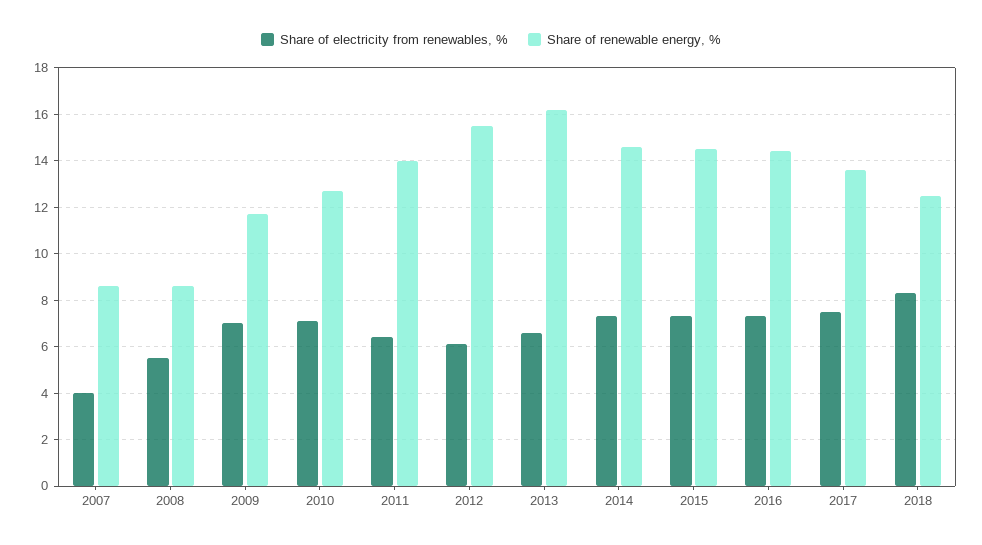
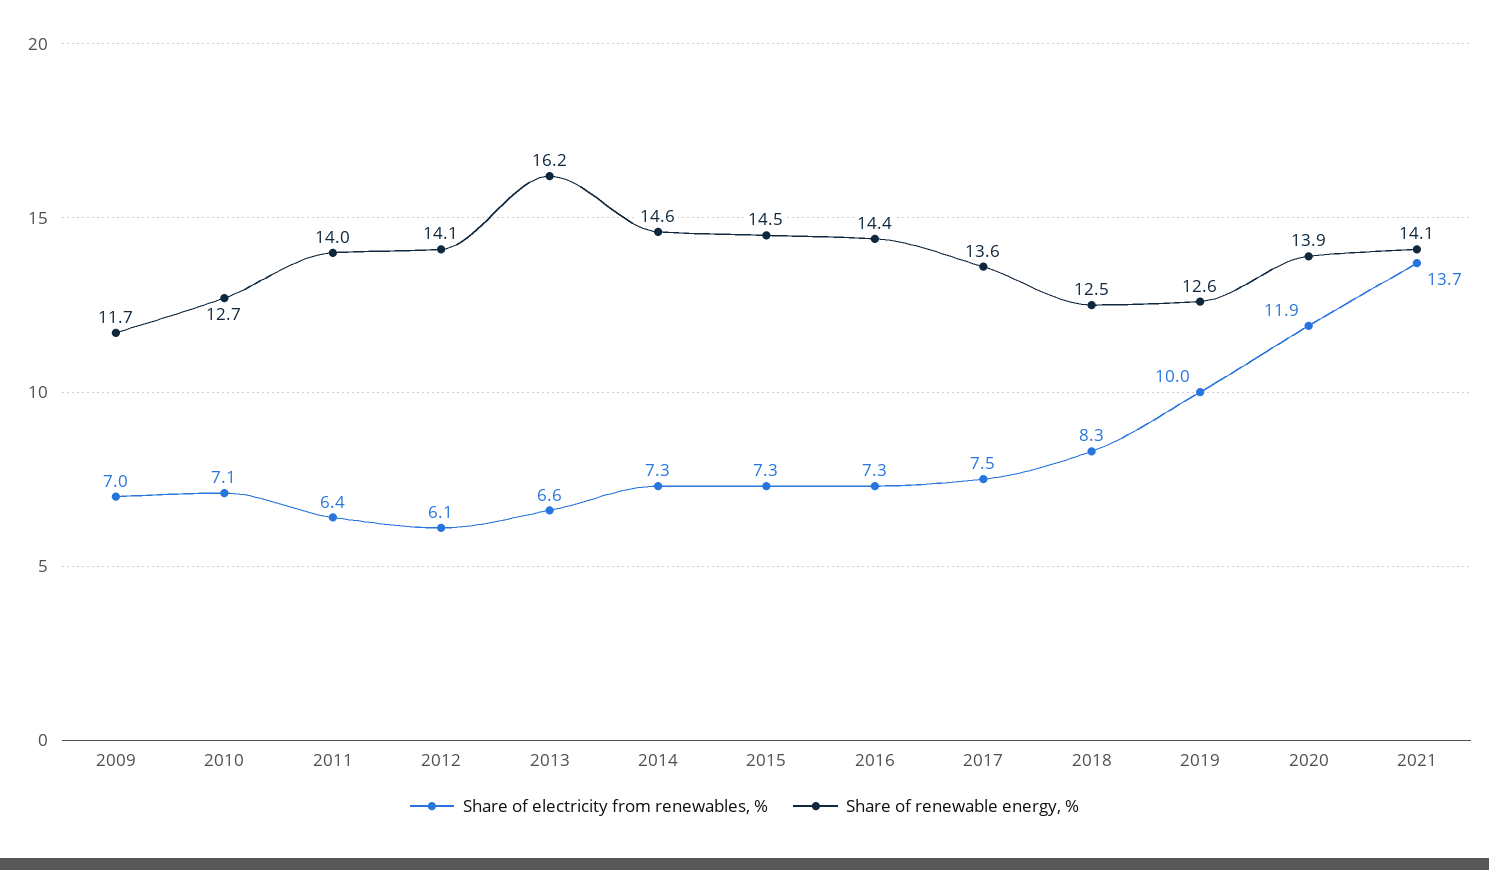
Share of electricity from renewables, %, 2007: 4 -> none
Share of renewable energy, %, 2007: 8.5 -> none
Share of electricity from renewables, %, 2008: 5.5 -> none
Share of renewable energy, %, 2008: 8.5 -> none
Share of renewable energy, %, 2012: 15.5 -> 14.1
Share of electricity from renewables, %, 2019: none -> 10
Share of renewable energy, %, 2019: none -> 12.6
Share of electricity from renewables, %, 2020: none -> 11.9
Share of renewable energy, %, 2020: none -> 13.9
Share of electricity from renewables, %, 2021: none -> 13.7
Share of renewable energy, %, 2021: none -> 14.1

